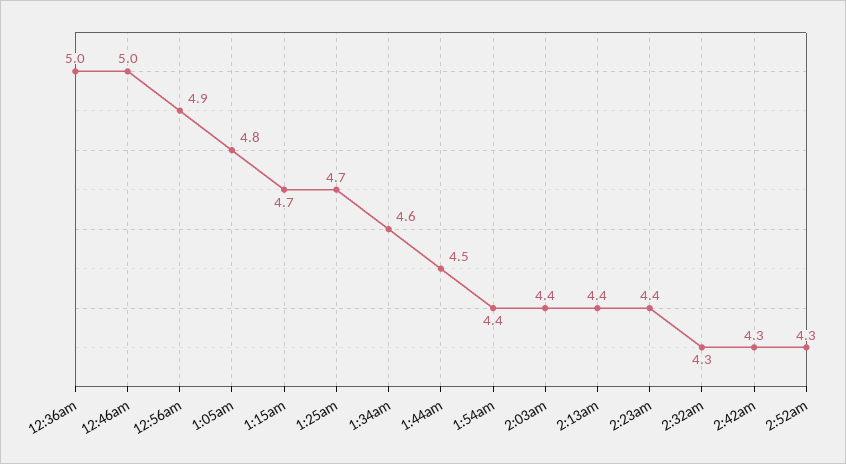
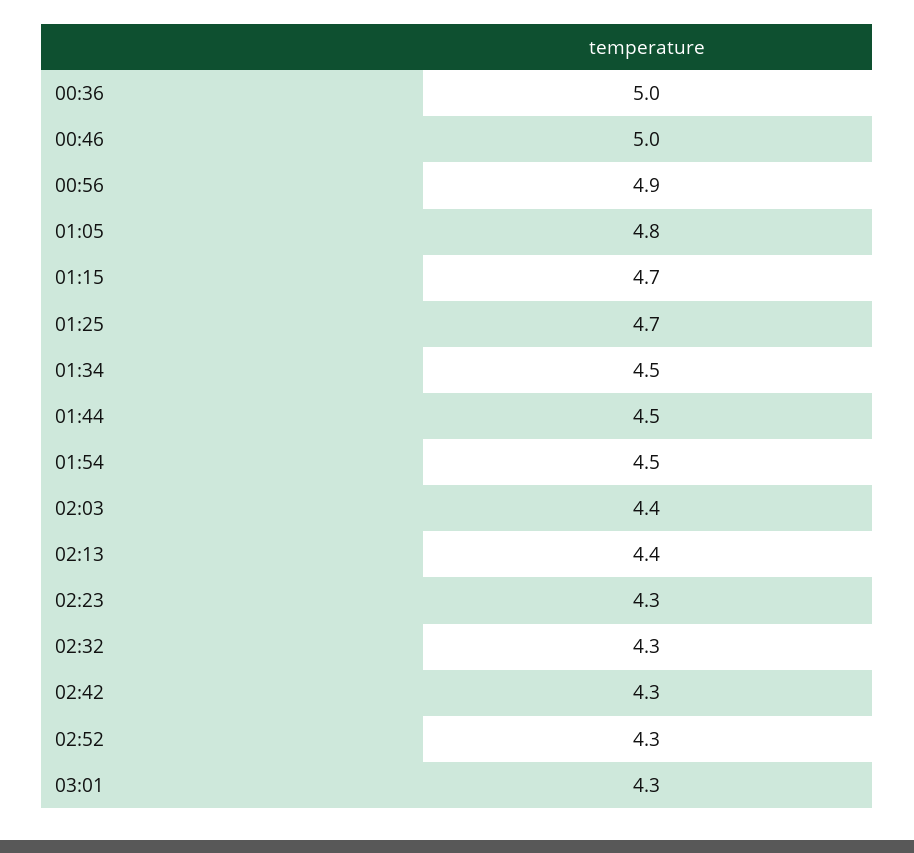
1:34am: 4.6 -> 4.5
1:54am: 4.4 -> 4.5
2:23am: 4.4 -> 4.3
03:01: none -> 4.3

